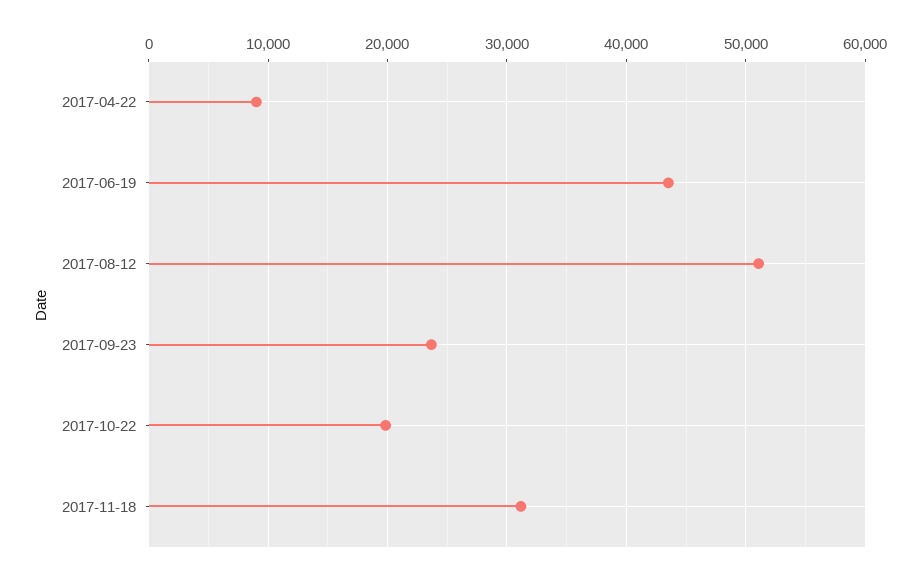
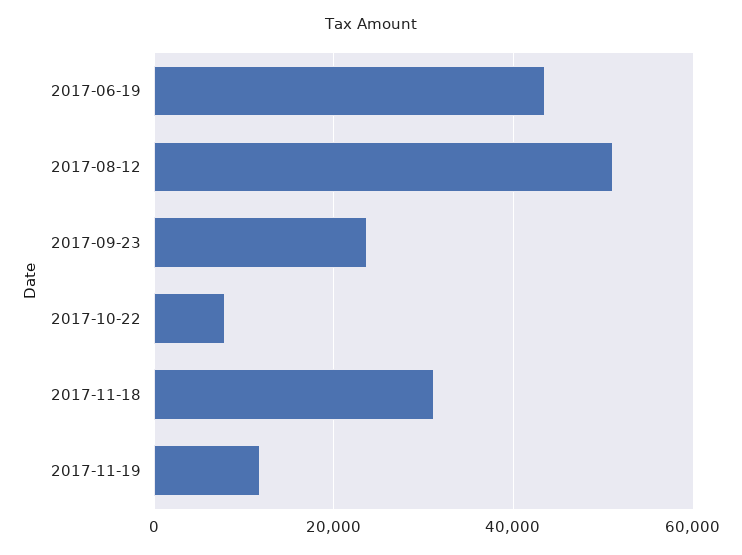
2017-04-22: 9000 -> none
2017-10-22: 20000 -> 8000
2017-11-19: none -> 12000

